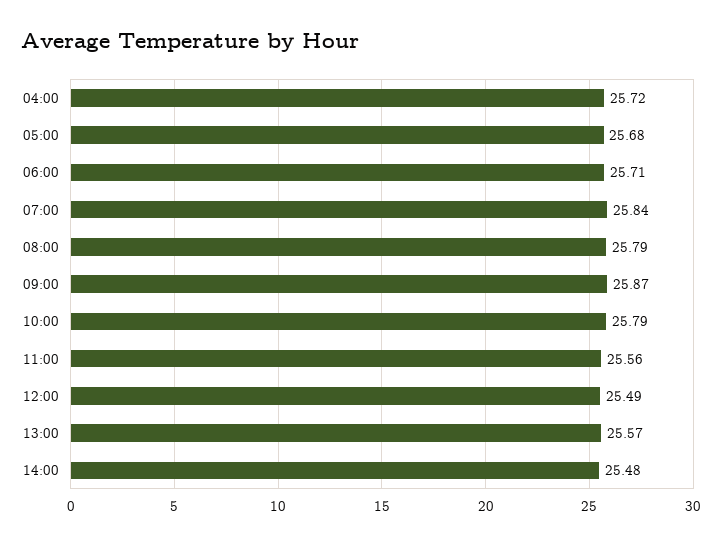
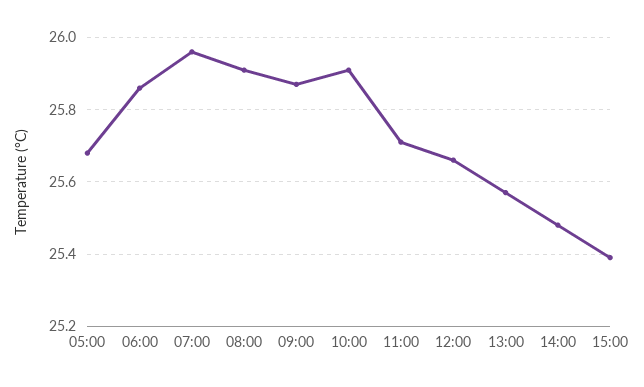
04:00: 25.72 -> none
06:00: 25.71 -> 25.85
07:00: 25.84 -> 25.95
08:00: 25.79 -> 25.9
10:00: 25.79 -> 25.9
11:00: 25.56 -> 25.7
12:00: 25.49 -> 25.65
15:00: none -> 25.4

